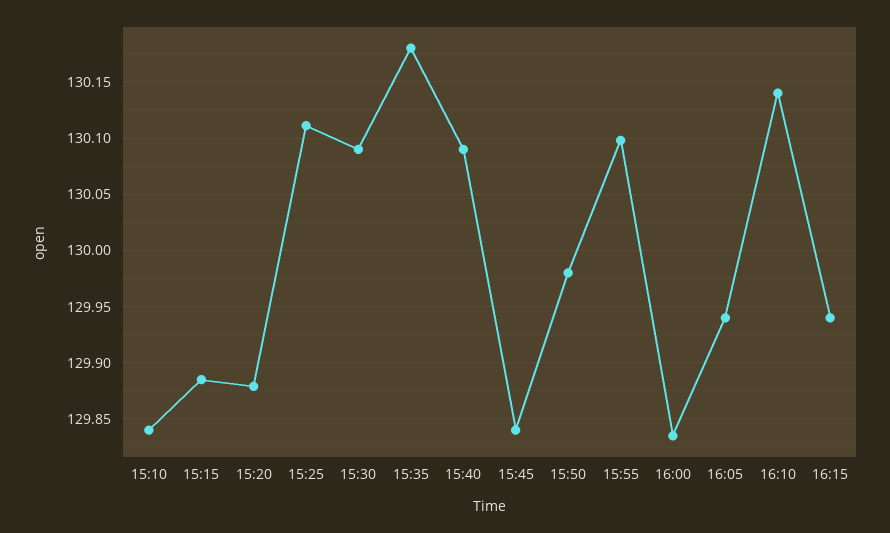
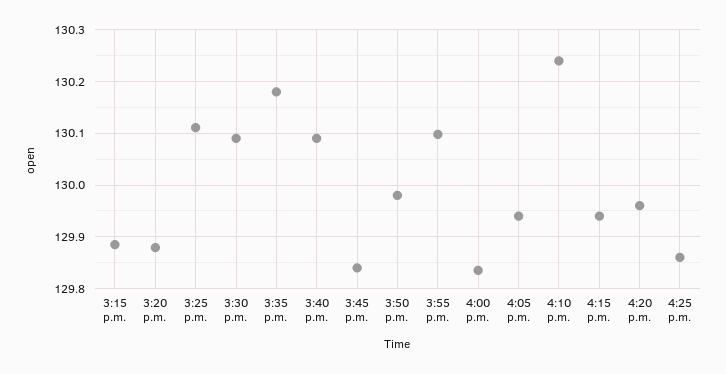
15:10: 129.84 -> none
16:10: 130.14 -> 130.24
4:20 p.m.: none -> 129.96
4:25 p.m.: none -> 129.86

